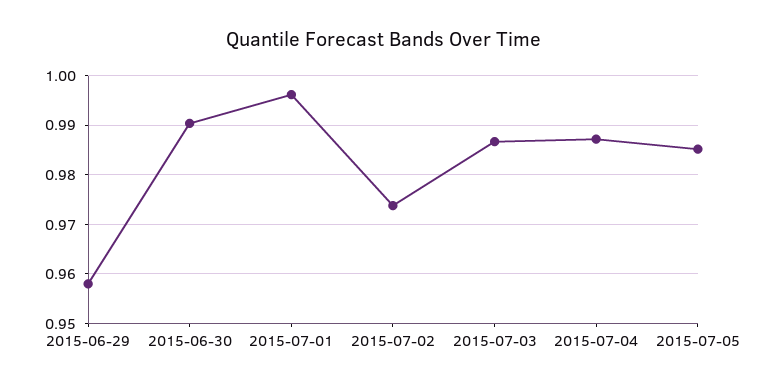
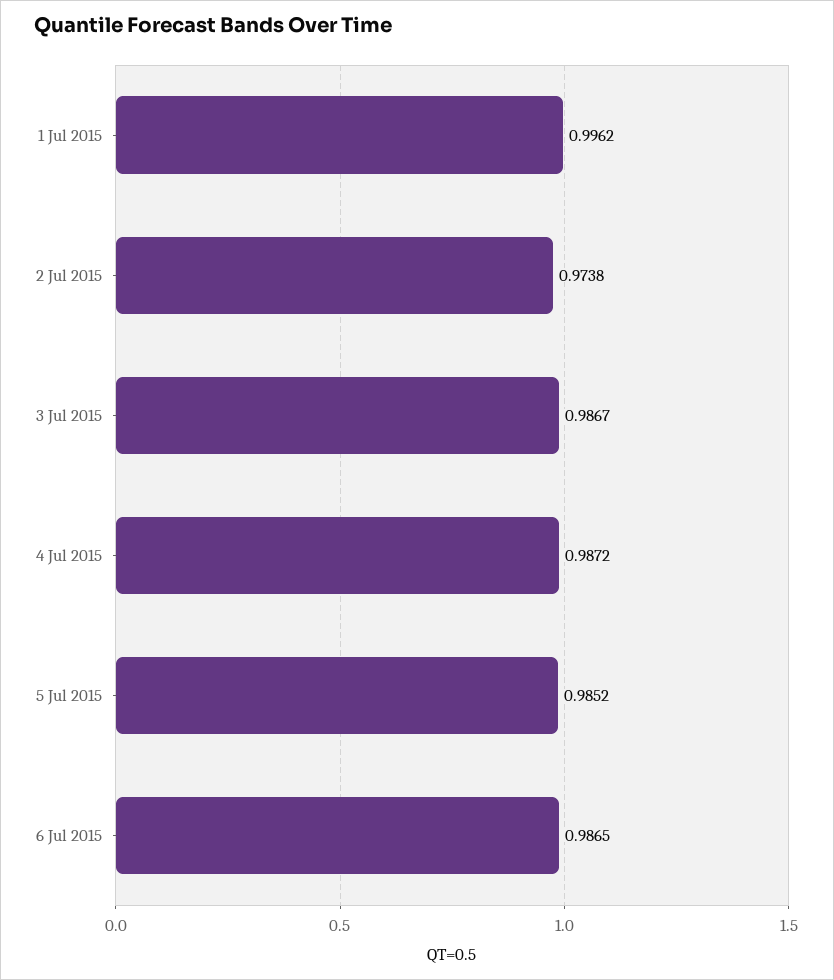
2015-06-29: 0.958 -> none
2015-06-30: 0.99 -> none
6 Jul 2015: none -> 0.9865

